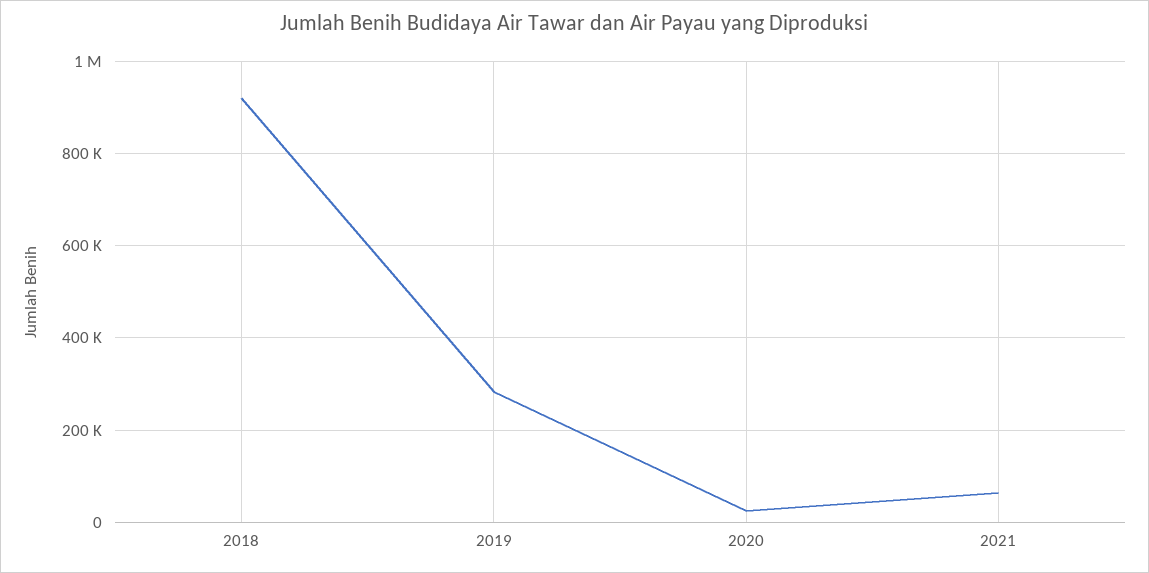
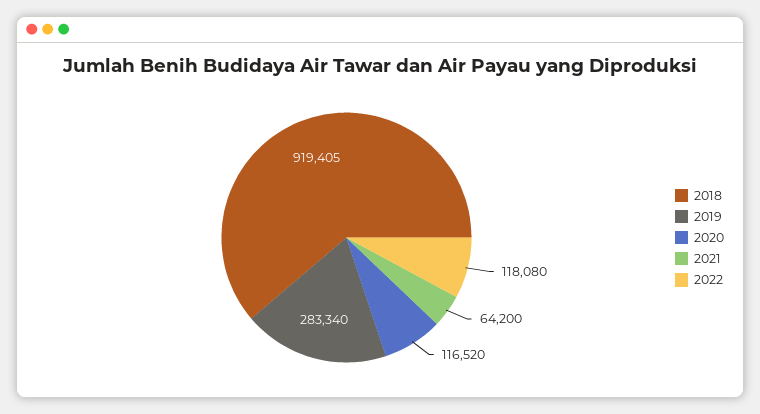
2020: 20000 -> 116520
2022: none -> 118080

